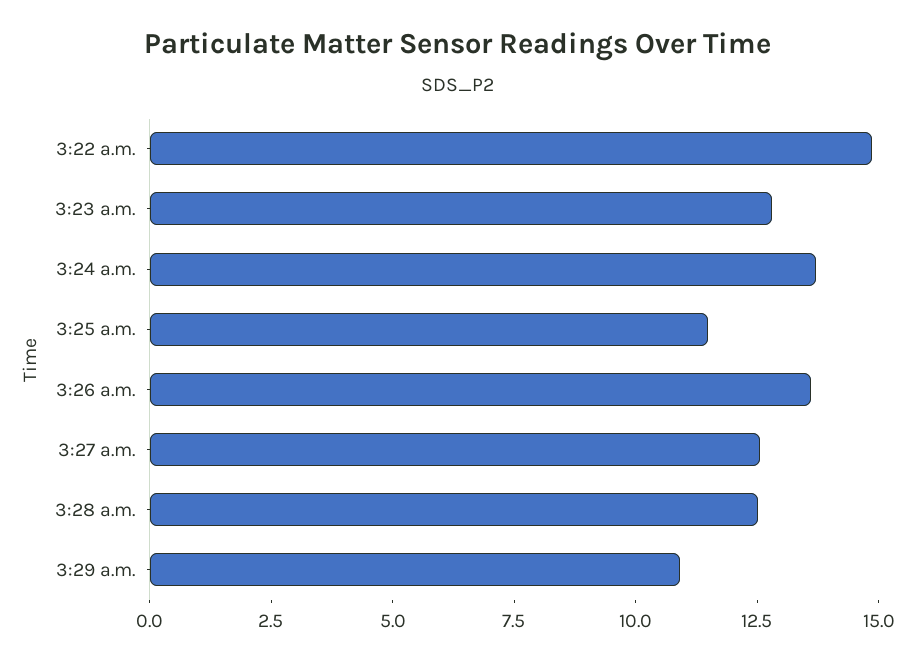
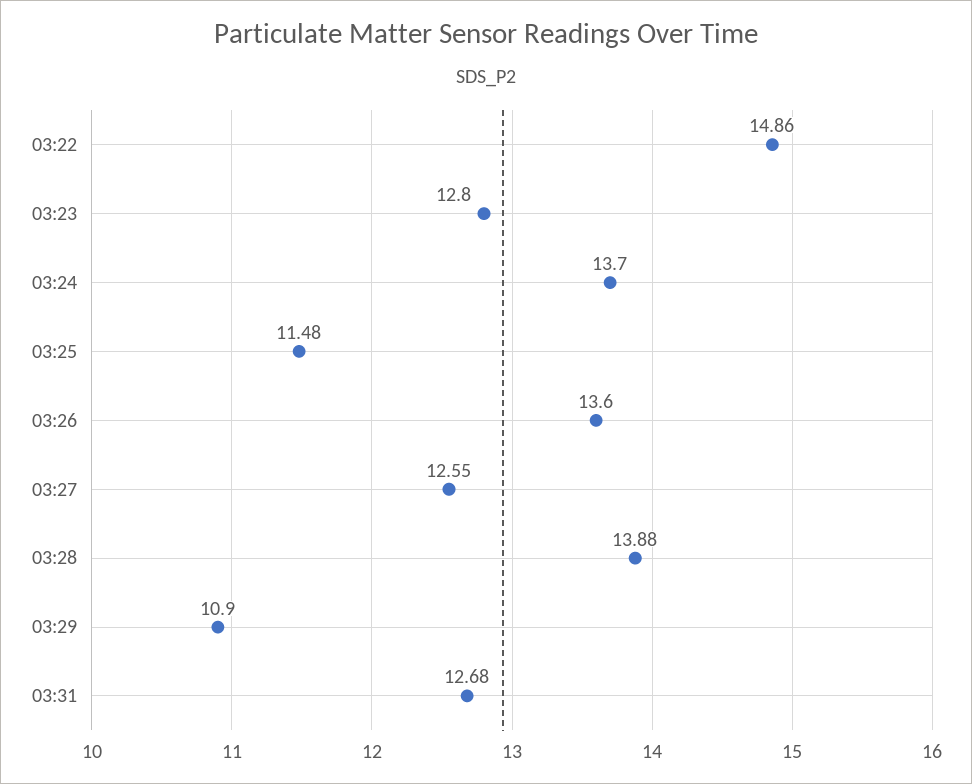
3:28 a.m.: 12.5 -> 13.88
03:31: none -> 12.68

